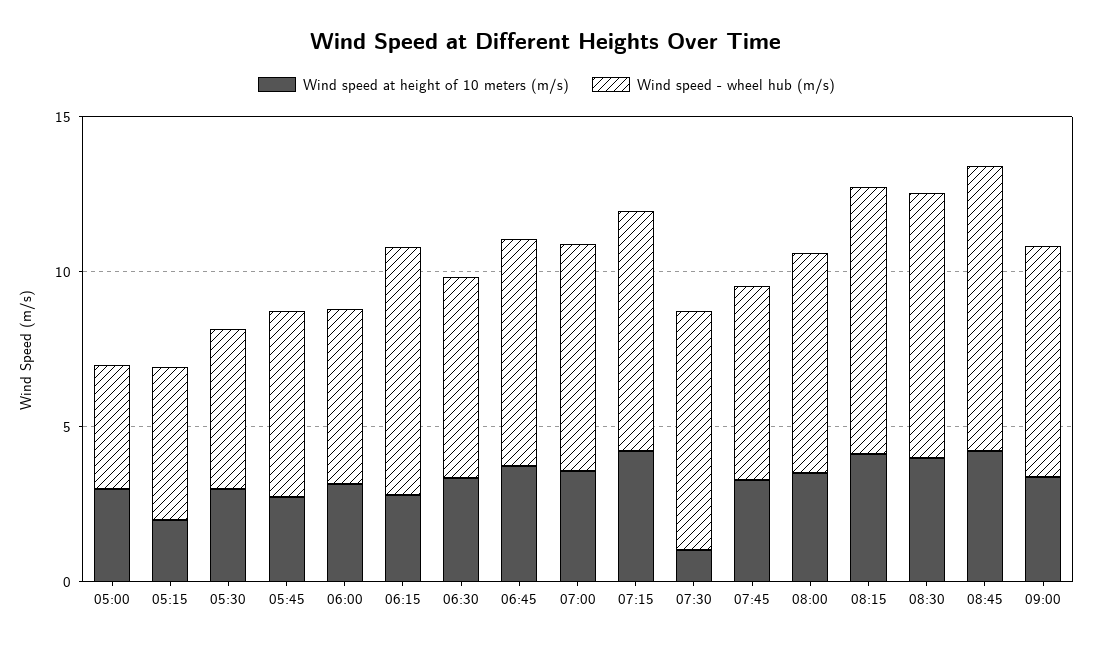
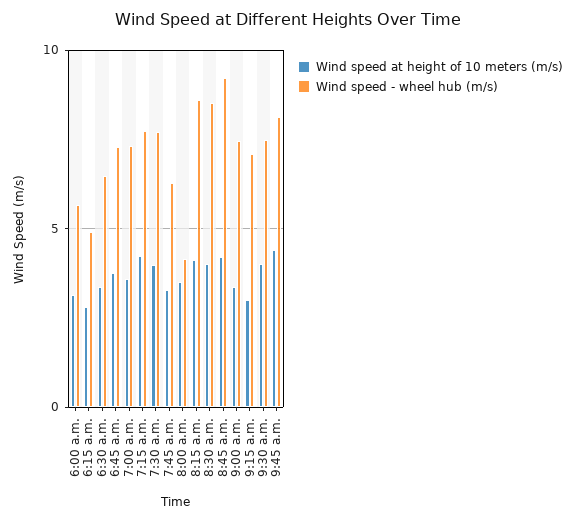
Wind speed at height of 10 meters (m/s), 05:00: 3 -> none
Wind speed - wheel hub (m/s), 05:00: 4 -> none
Wind speed at height of 10 meters (m/s), 05:15: 2 -> none
Wind speed - wheel hub (m/s), 05:15: 5 -> none
Wind speed at height of 10 meters (m/s), 05:30: 3 -> none
Wind speed - wheel hub (m/s), 05:30: 5 -> none
Wind speed at height of 10 meters (m/s), 05:45: 3 -> none
Wind speed - wheel hub (m/s), 05:45: 6 -> none
Wind speed - wheel hub (m/s), 06:15: 8 -> 5
Wind speed at height of 10 meters (m/s), 07:30: 1 -> 4
Wind speed - wheel hub (m/s), 08:00: 7 -> 4
Wind speed at height of 10 meters (m/s), 9:15 a.m.: none -> 3
Wind speed - wheel hub (m/s), 9:15 a.m.: none -> 7
Wind speed at height of 10 meters (m/s), 9:30 a.m.: none -> 4
Wind speed - wheel hub (m/s), 9:30 a.m.: none -> 7.5
Wind speed at height of 10 meters (m/s), 9:45 a.m.: none -> 4.5
Wind speed - wheel hub (m/s), 9:45 a.m.: none -> 8

